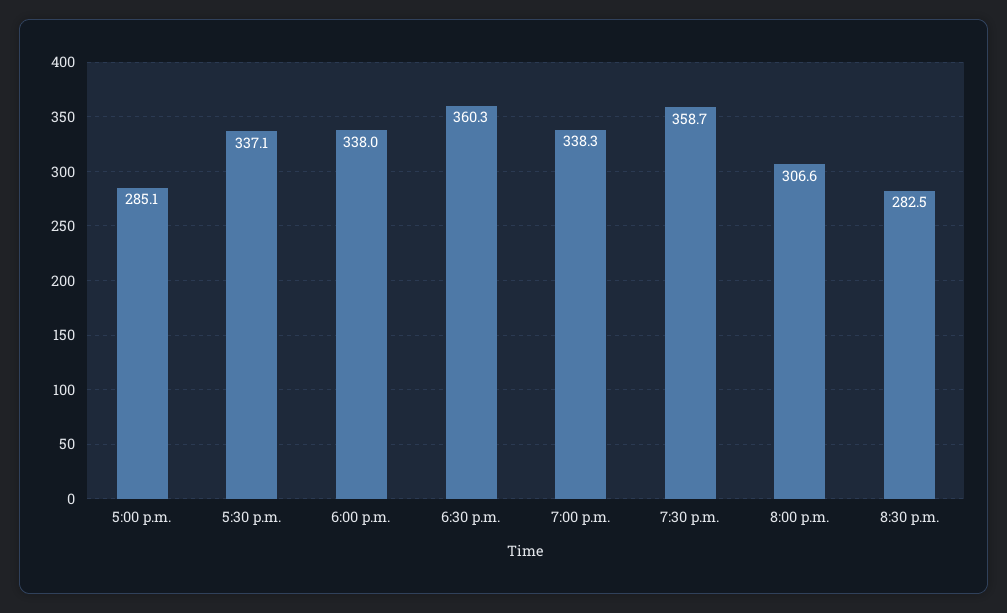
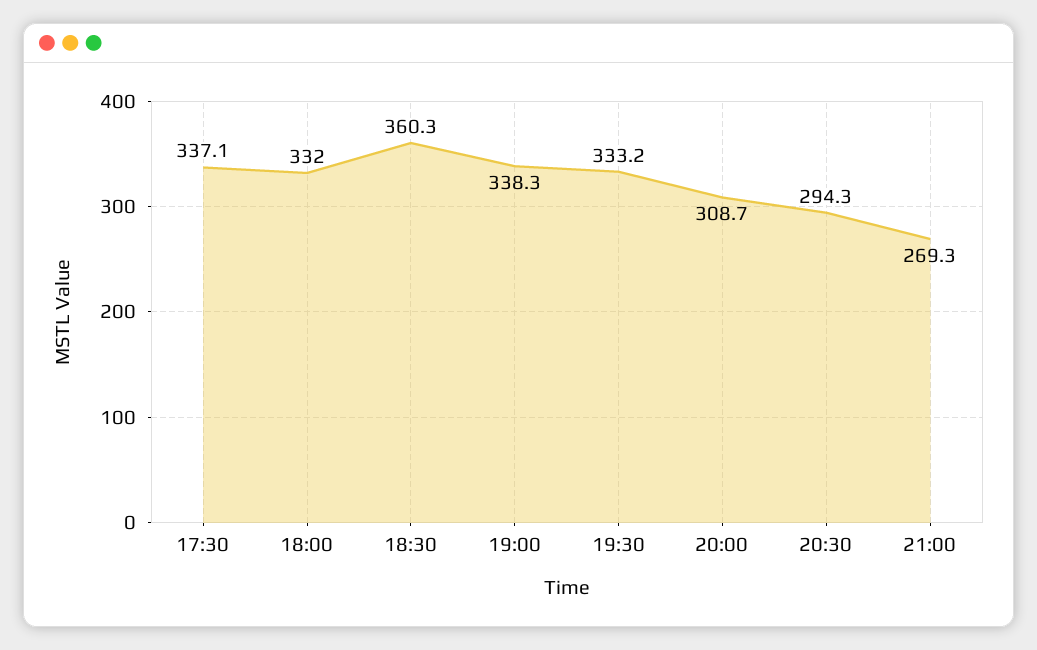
5:00 p.m.: 285.1 -> none
6:00 p.m.: 338 -> 332
7:30 p.m.: 358.7 -> 333.2
8:00 p.m.: 306.6 -> 308.7
8:30 p.m.: 282.5 -> 294.3
21:00: none -> 269.3

